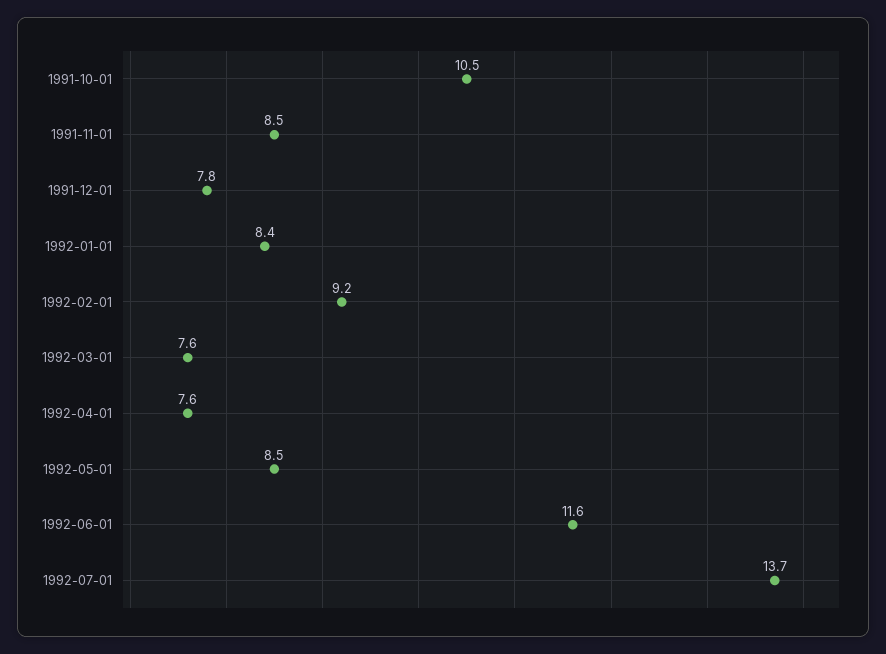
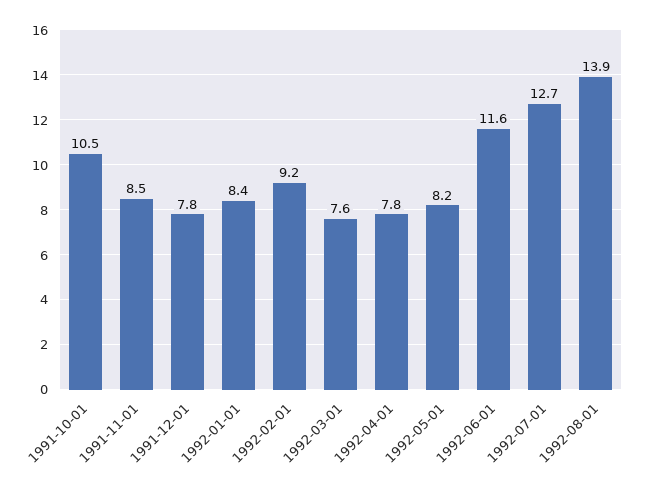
1992-04-01: 7.6 -> 7.8
1992-05-01: 8.5 -> 8.2
1992-07-01: 13.7 -> 12.7
1992-08-01: none -> 13.9

